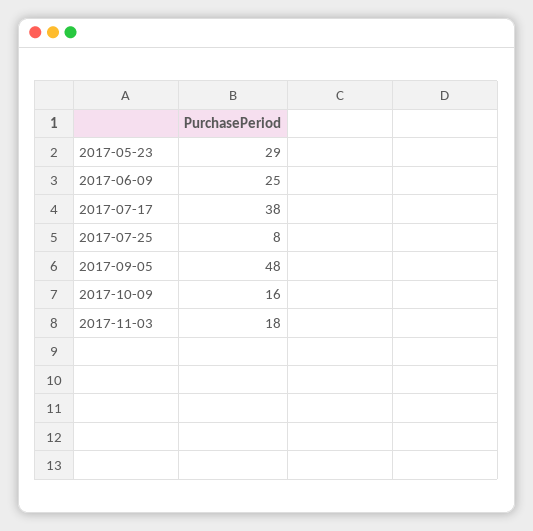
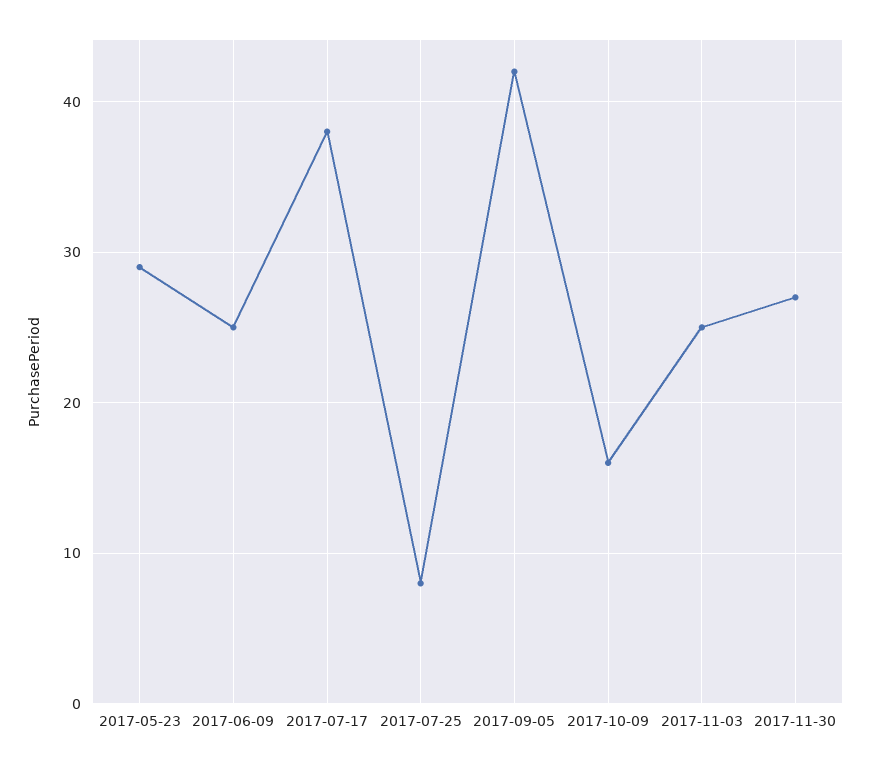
2017-09-05: 48 -> 42
2017-11-03: 18 -> 25
2017-11-30: none -> 27

